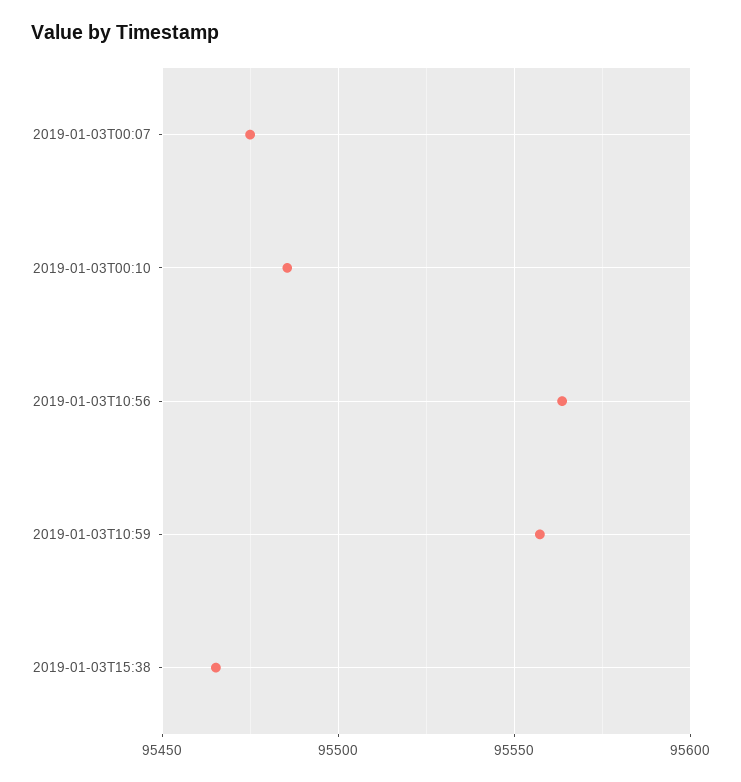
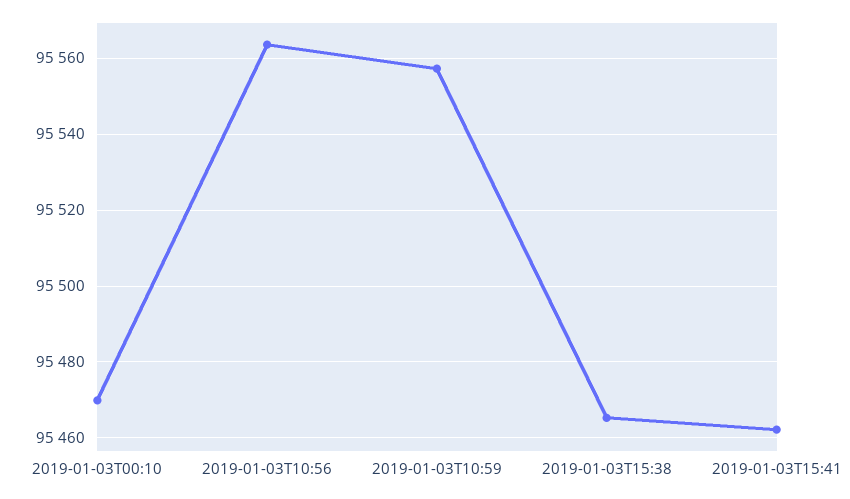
2019-01-03T00:07: 95475 -> none
2019-01-03T00:10: 95485 -> 95470
2019-01-03T15:41: none -> 95462

